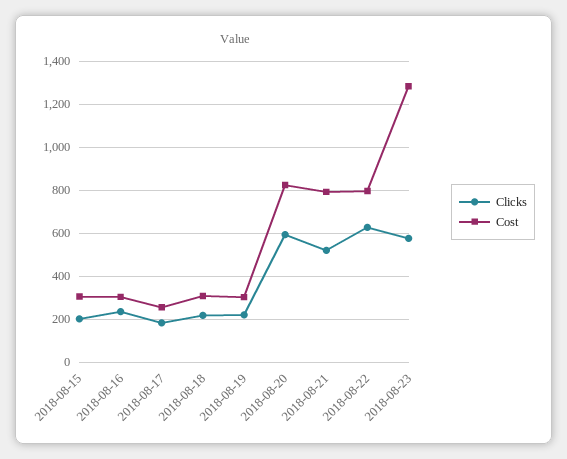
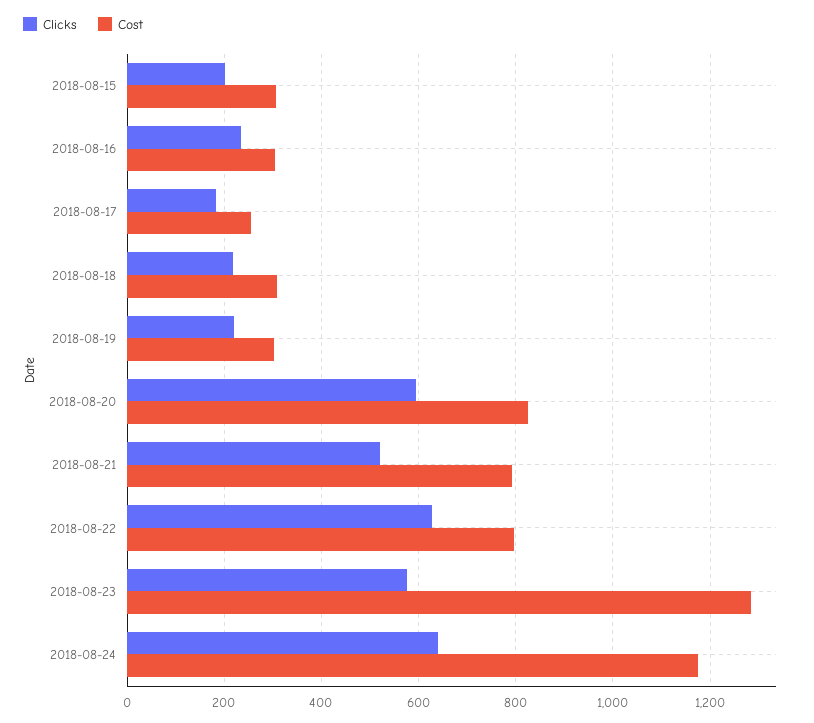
Clicks, 2018-08-24: none -> 640
Cost, 2018-08-24: none -> 1180

